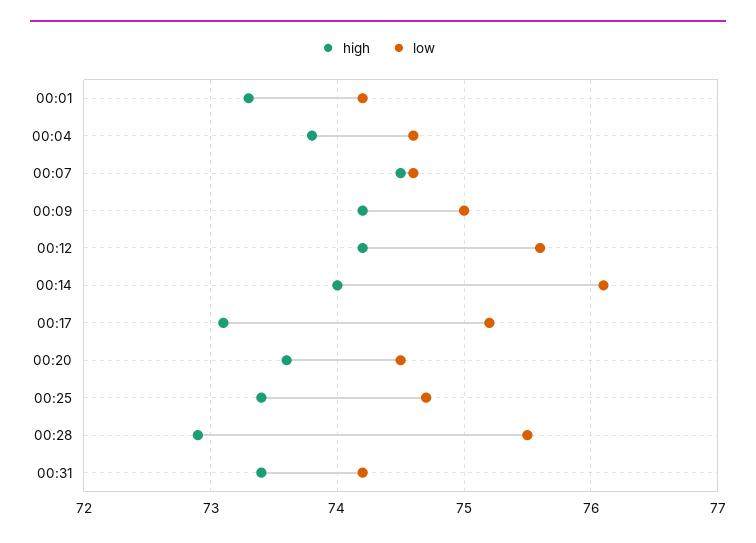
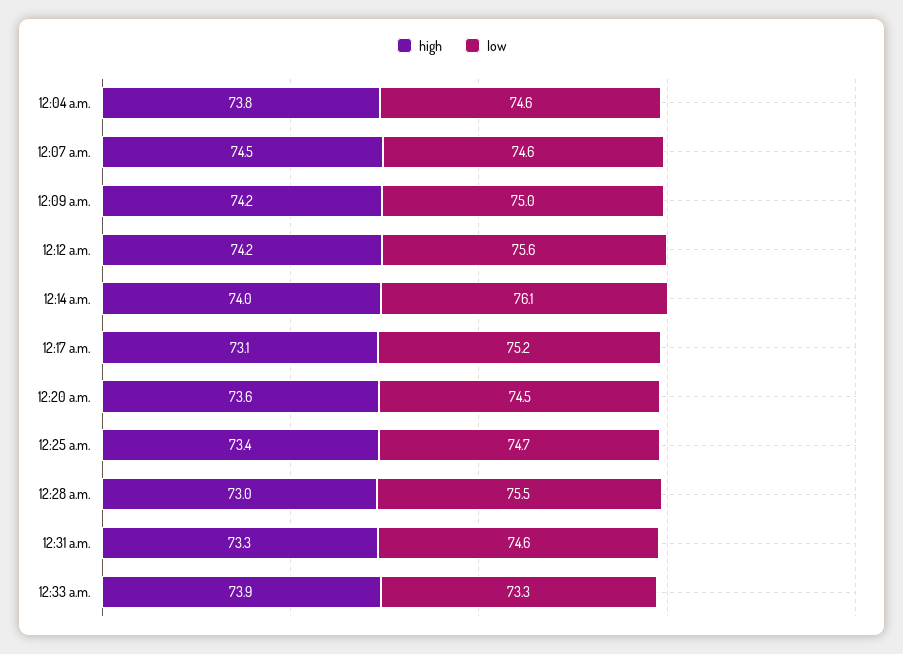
high, 00:01: 73.3 -> none
low, 00:01: 74.2 -> none
high, 00:28: 72.9 -> 73
high, 00:31: 73.4 -> 73.3
low, 00:31: 74.2 -> 74.6
high, 12:33 a.m.: none -> 73.9
low, 12:33 a.m.: none -> 73.3

